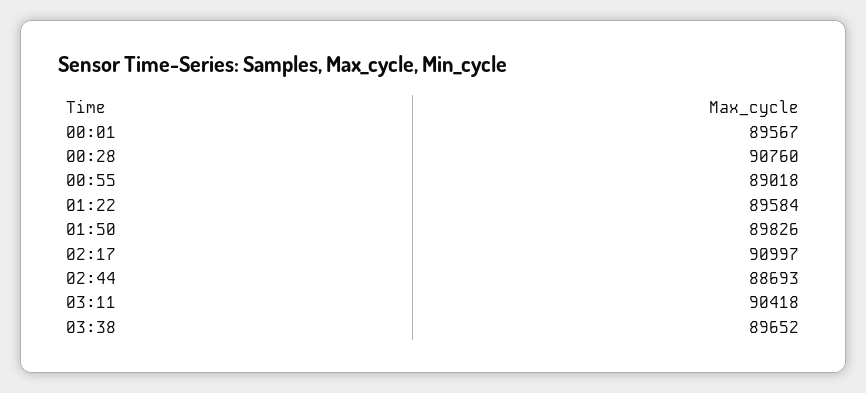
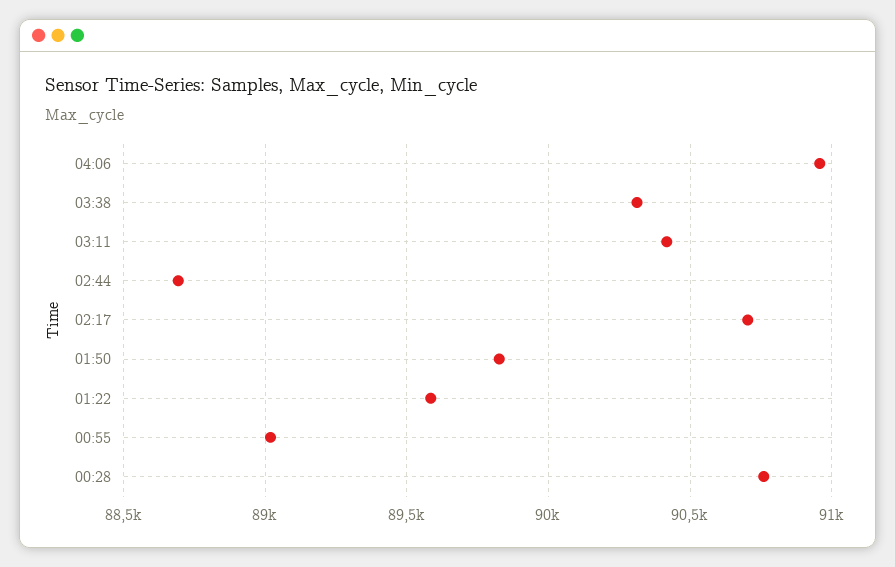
00:01: 89567 -> none
02:17: 90997 -> 90700
03:38: 89652 -> 90300
04:06: none -> 90950

